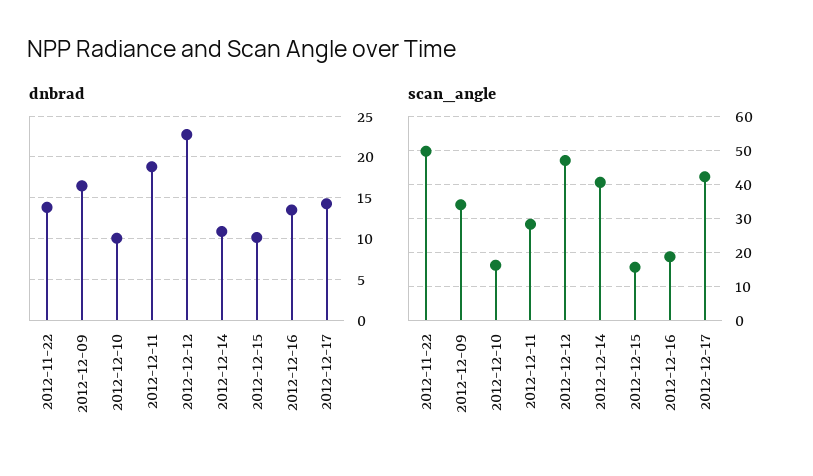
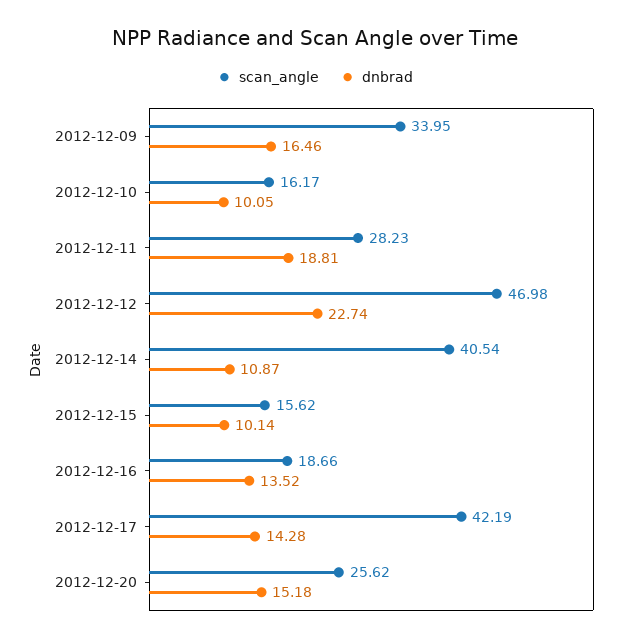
dnbrad, 2012-11-22: 14 -> none
scan_angle, 2012-11-22: 50 -> none
scan_angle, 2012-12-20: none -> 25.62
dnbrad, 2012-12-20: none -> 15.18

